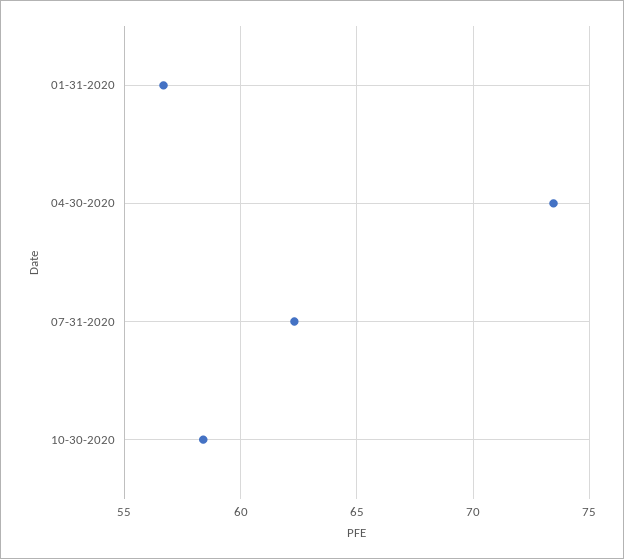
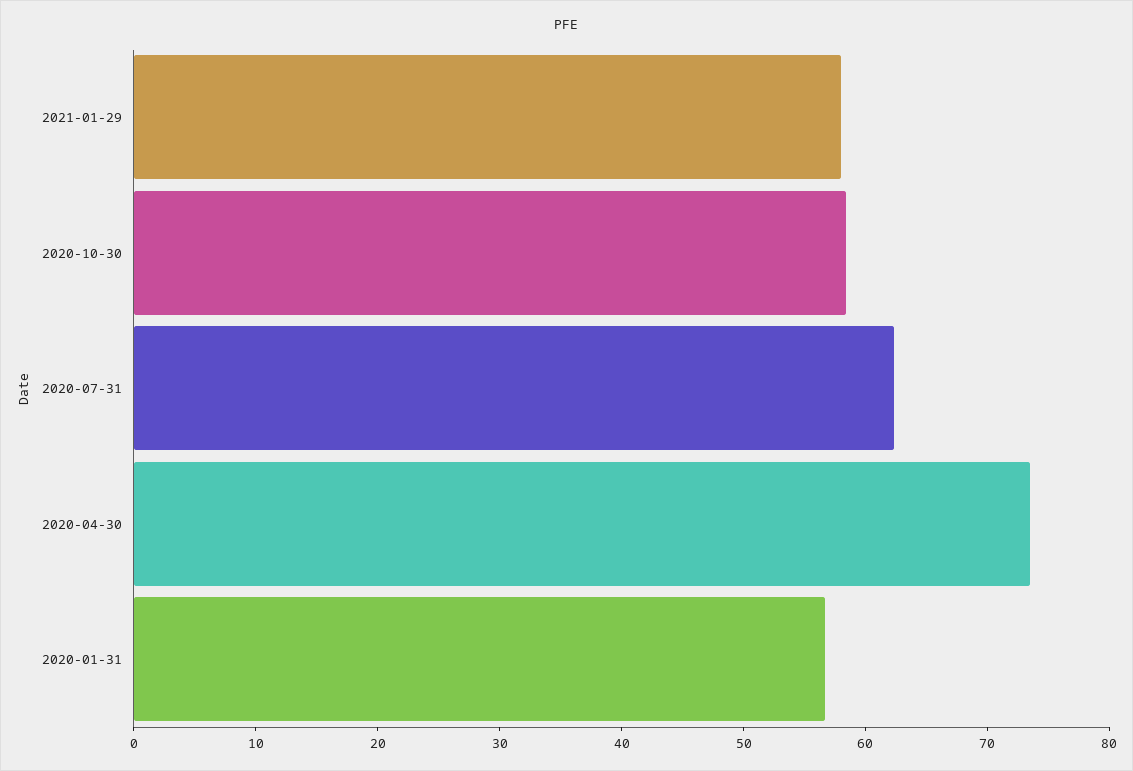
2021-01-29: none -> 58

